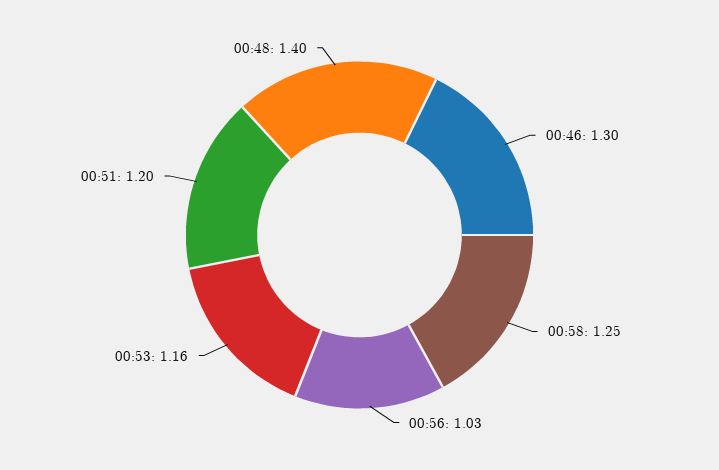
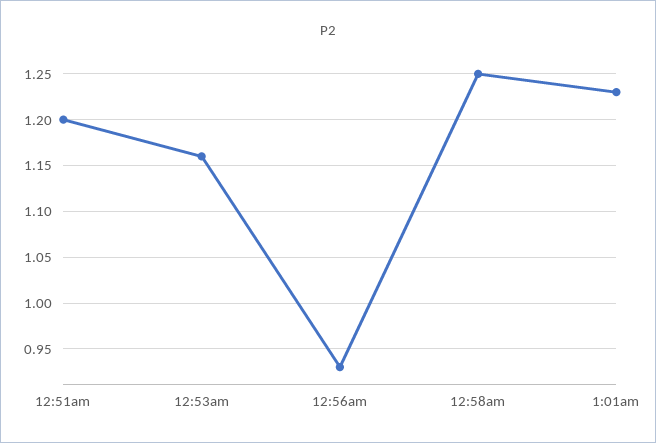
00:46: 1.3 -> none
00:56: 1.03 -> 0.93
00:48: 1.4 -> none
1:01am: none -> 1.23

